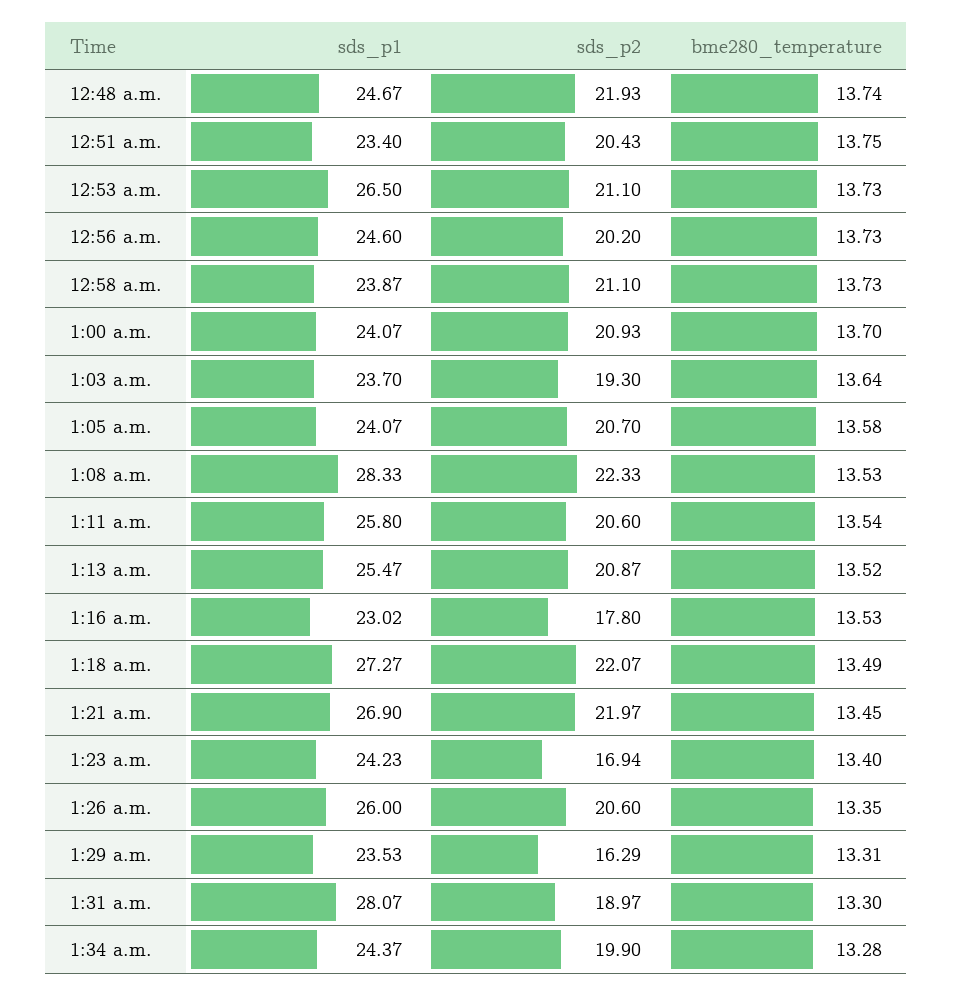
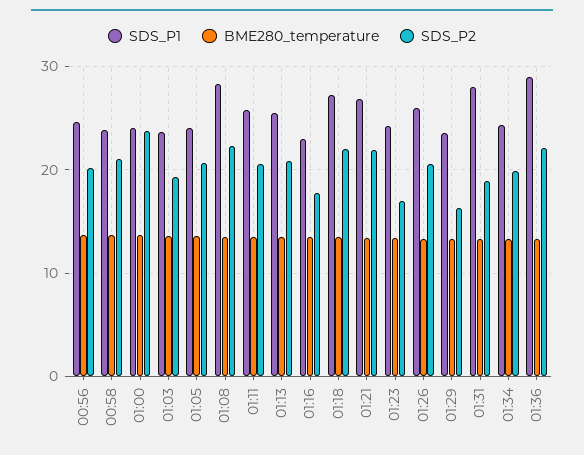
sds_p1, 12:48 a.m.: 24.67 -> none
sds_p2, 12:48 a.m.: 21.93 -> none
bme280_temperature, 12:48 a.m.: 13.74 -> none
sds_p1, 12:51 a.m.: 23.4 -> none
sds_p2, 12:51 a.m.: 20.43 -> none
bme280_temperature, 12:51 a.m.: 13.75 -> none
sds_p1, 12:53 a.m.: 26.5 -> none
sds_p2, 12:53 a.m.: 21.1 -> none
bme280_temperature, 12:53 a.m.: 13.73 -> none
sds_p2, 1:00 a.m.: 20.93 -> 24
sds_p1, 01:36: none -> 29
bme280_temperature, 01:36: none -> 13
sds_p2, 01:36: none -> 22

